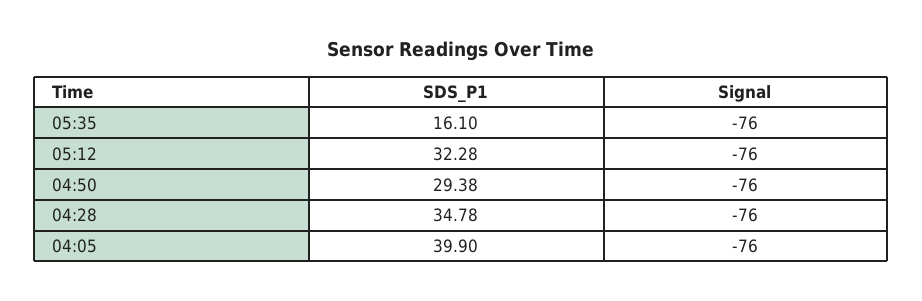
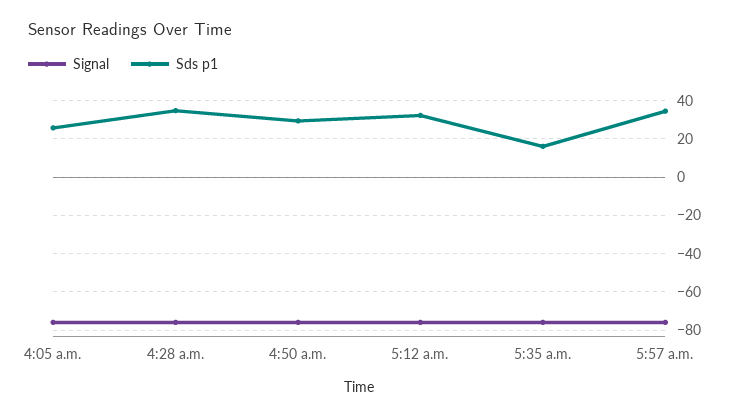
SDS_P1, 04:05: 39.9 -> 25
Signal, 5:57 a.m.: none -> -75
SDS_P1, 5:57 a.m.: none -> 35

